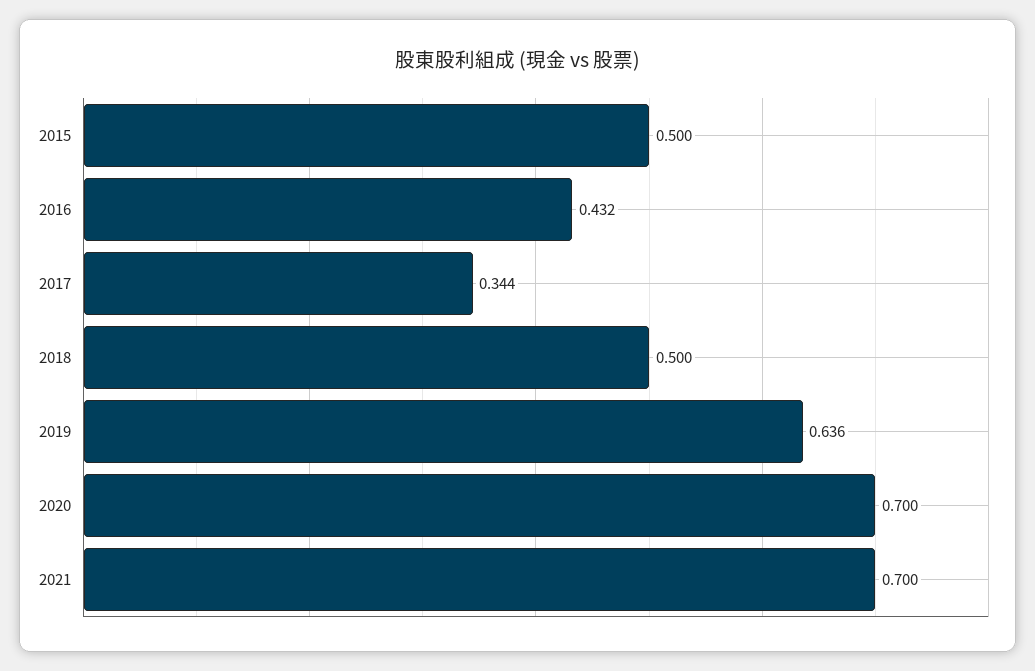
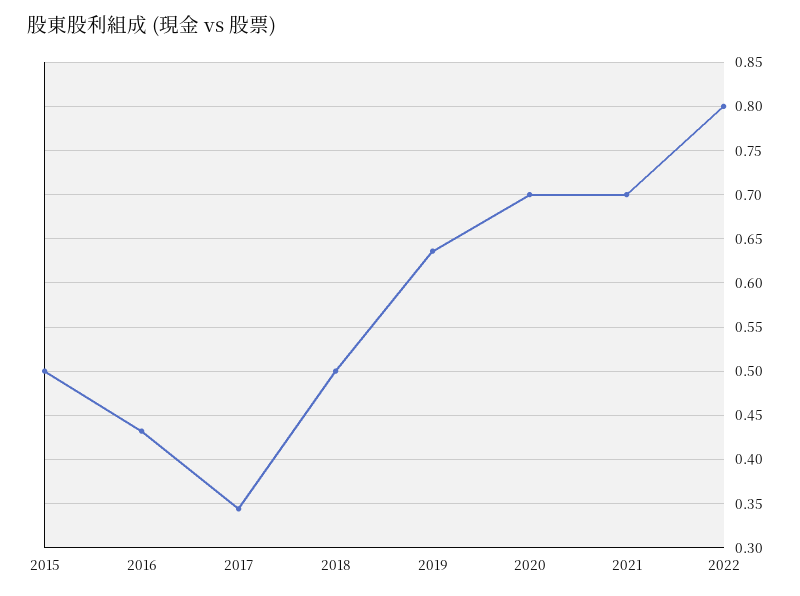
2022: none -> 0.8

